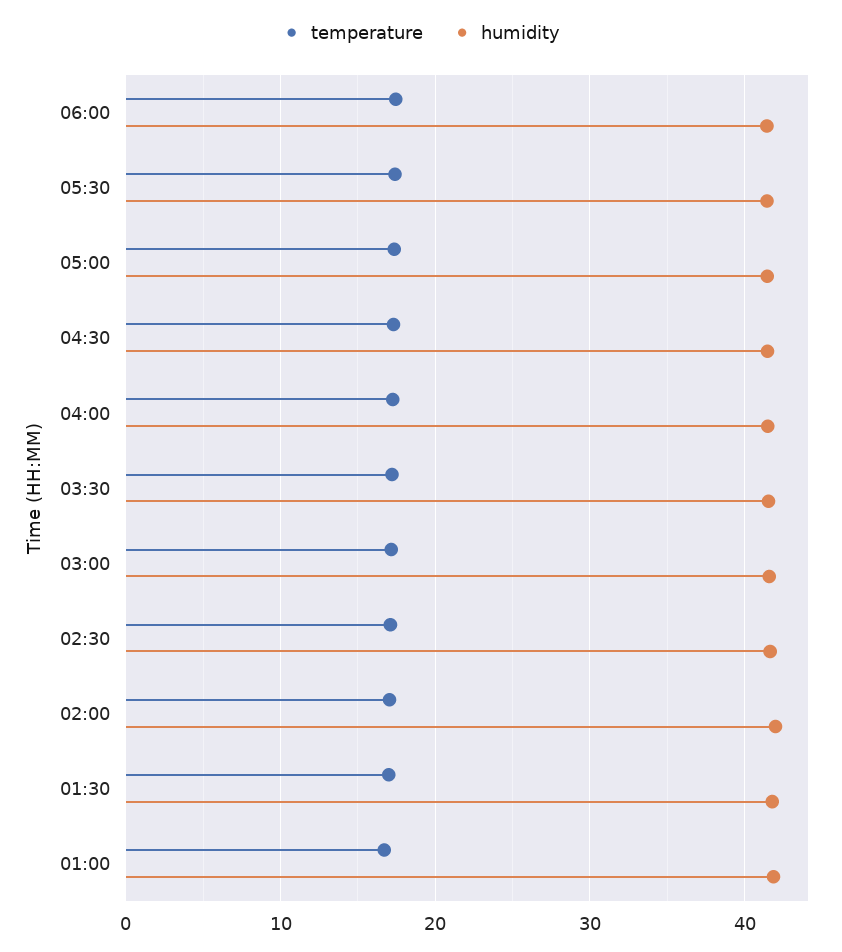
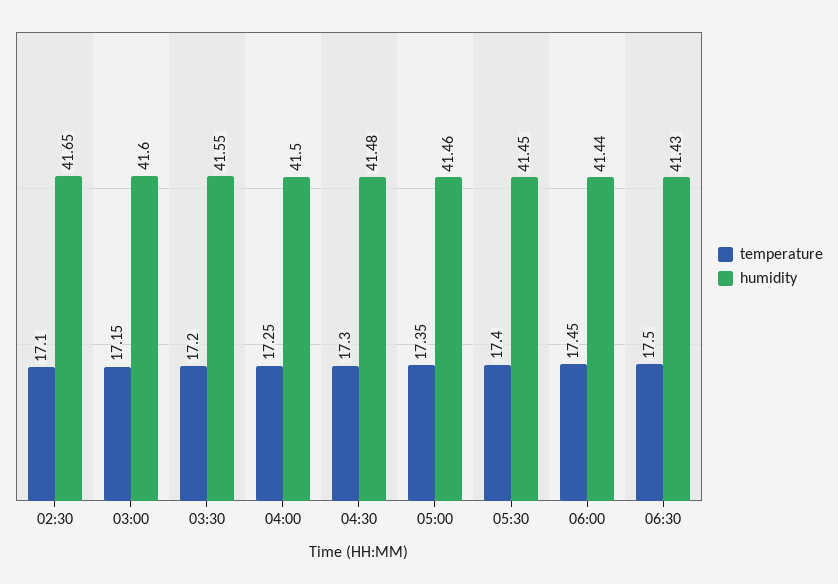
temperature, 02:00: 17 -> none
humidity, 02:00: 42 -> none
temperature, 01:30: 17 -> none
humidity, 01:30: 42 -> none
temperature, 01:00: 17 -> none
humidity, 01:00: 42 -> none
temperature, 06:30: none -> 17.5
humidity, 06:30: none -> 41.43

